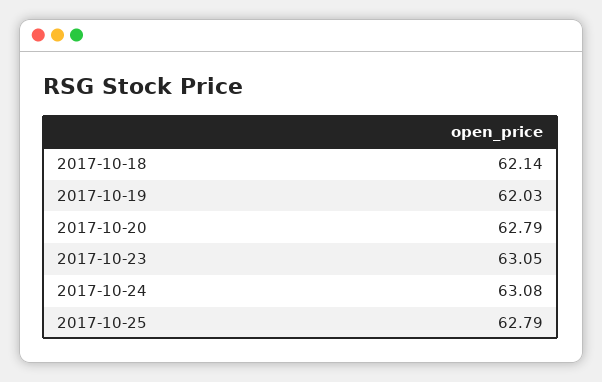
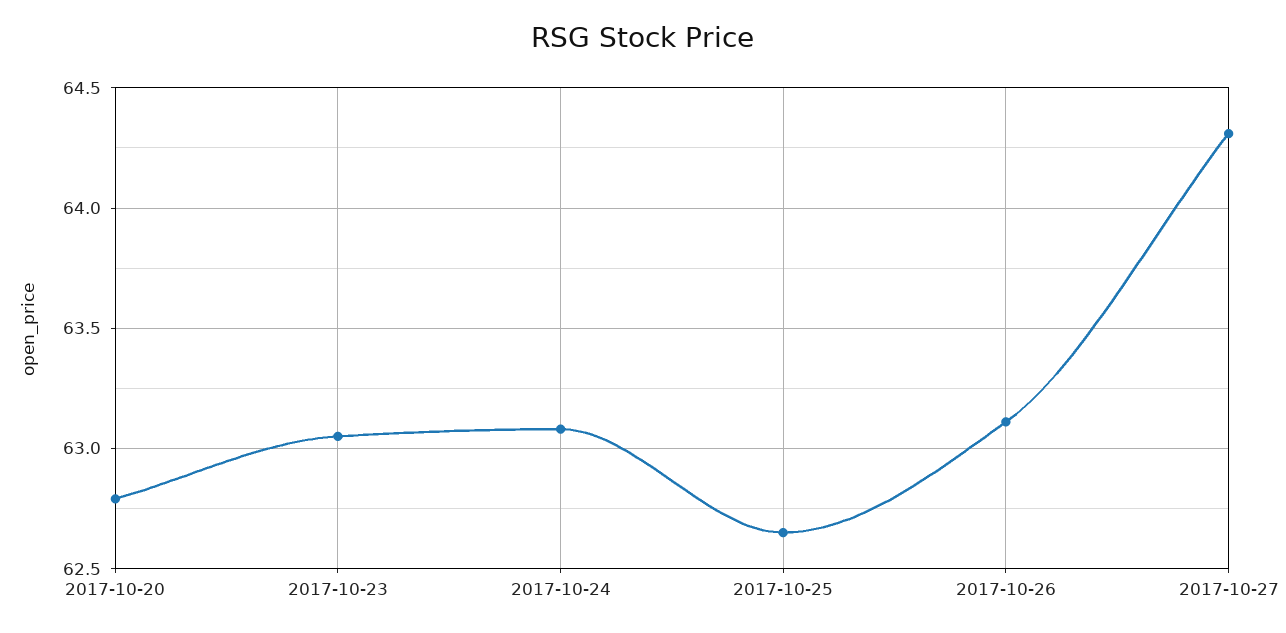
2017-10-18: 62.14 -> none
2017-10-19: 62.03 -> none
2017-10-25: 62.79 -> 62.65
2017-10-26: none -> 63.1
2017-10-27: none -> 64.3

